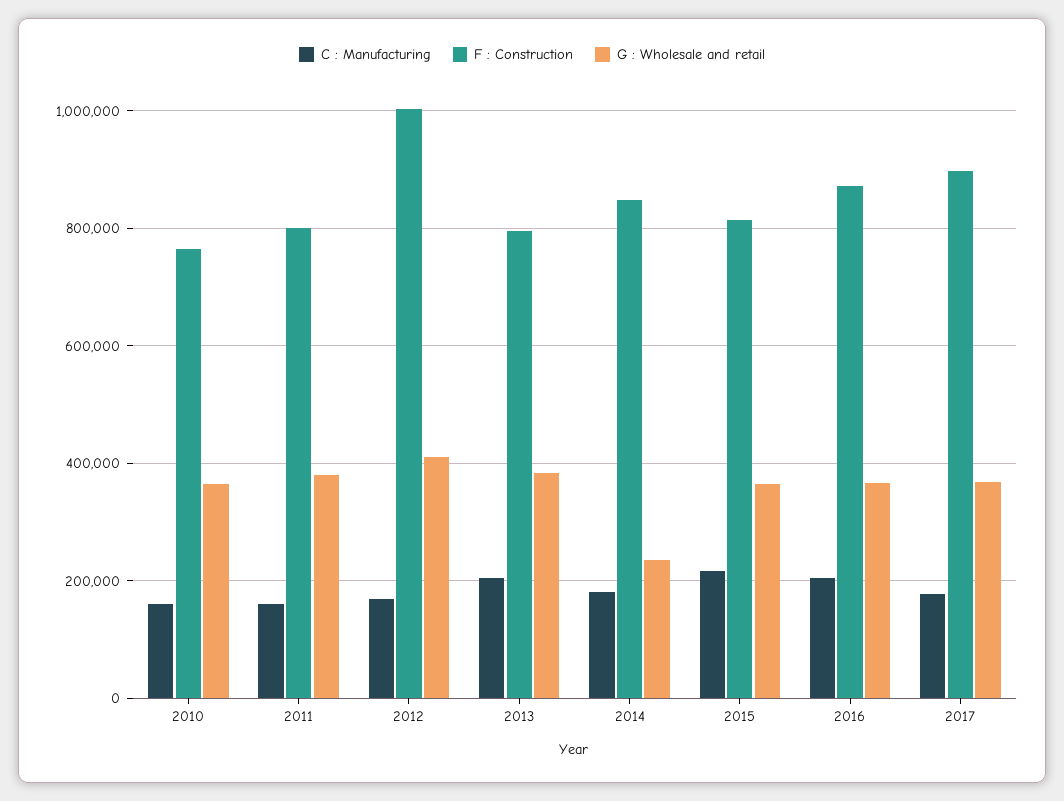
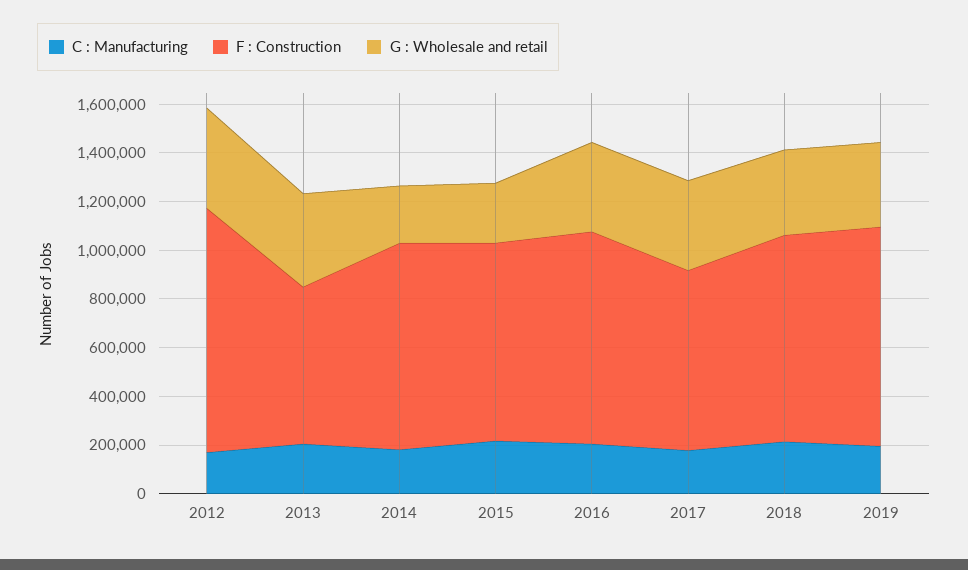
C : Manufacturing, 2010: 160000 -> none
F : Construction, 2010: 760000 -> none
G : Wholesale and retail, 2010: 360000 -> none
C : Manufacturing, 2011: 160000 -> none
F : Construction, 2011: 800000 -> none
G : Wholesale and retail, 2011: 380000 -> none
F : Construction, 2013: 800000 -> 650000
G : Wholesale and retail, 2015: 360000 -> 250000
F : Construction, 2017: 900000 -> 750000
C : Manufacturing, 2018: none -> 200000
F : Construction, 2018: none -> 850000
G : Wholesale and retail, 2018: none -> 350000
C : Manufacturing, 2019: none -> 200000
F : Construction, 2019: none -> 900000
G : Wholesale and retail, 2019: none -> 350000

